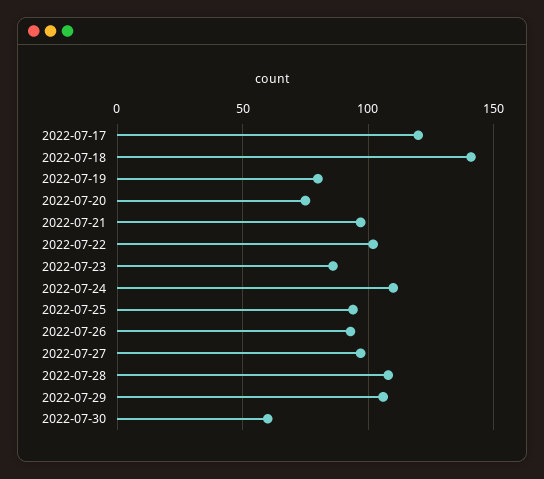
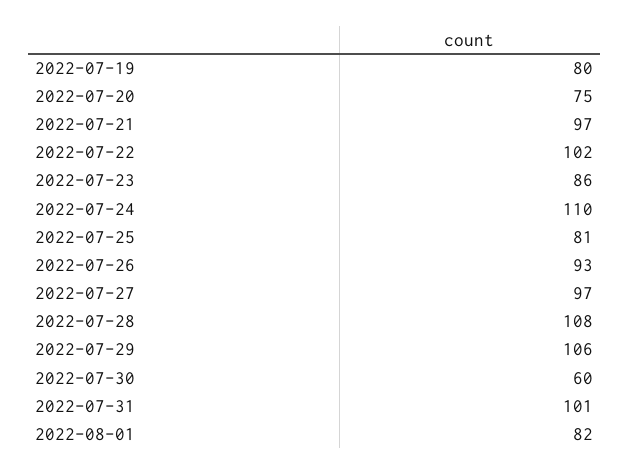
2022-07-17: 120 -> none
2022-07-18: 140 -> none
2022-07-25: 95 -> 81
2022-07-31: none -> 101
2022-08-01: none -> 82

